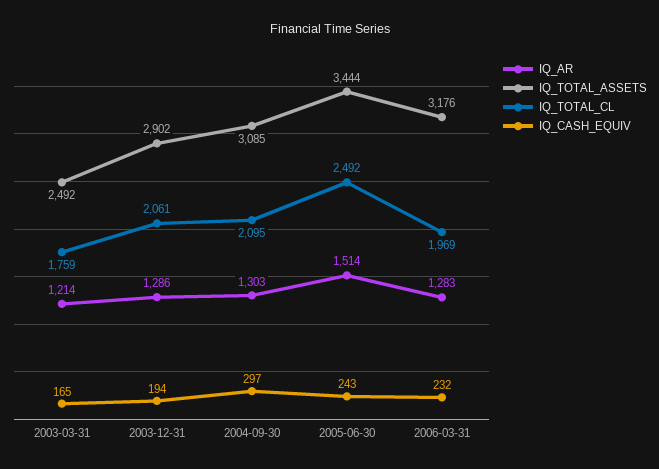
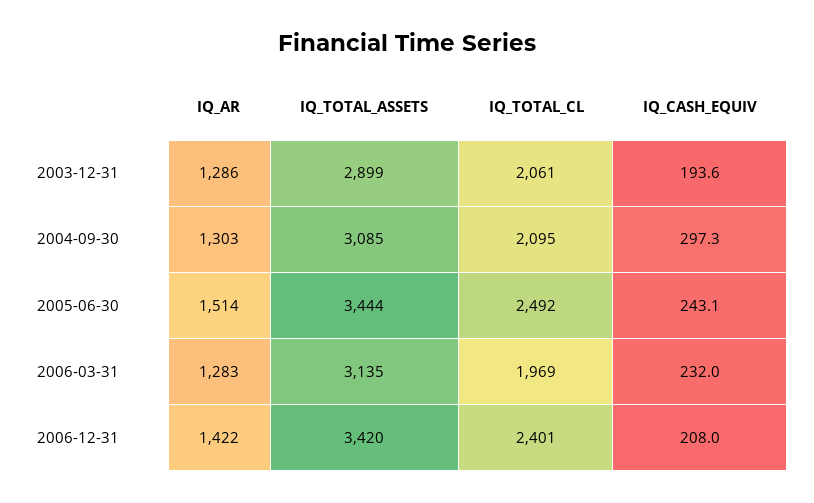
IQ_AR, 2003-03-31: 1214 -> none
IQ_TOTAL_ASSETS, 2003-03-31: 2492 -> none
IQ_TOTAL_CL, 2003-03-31: 1759 -> none
IQ_CASH_EQUIV, 2003-03-31: 165 -> none
IQ_TOTAL_ASSETS, 2003-12-31: 2902 -> 2899
IQ_TOTAL_ASSETS, 2006-03-31: 3176 -> 3135
IQ_AR, 2006-12-31: none -> 1422
IQ_TOTAL_ASSETS, 2006-12-31: none -> 3420
IQ_TOTAL_CL, 2006-12-31: none -> 2401
IQ_CASH_EQUIV, 2006-12-31: none -> 208

